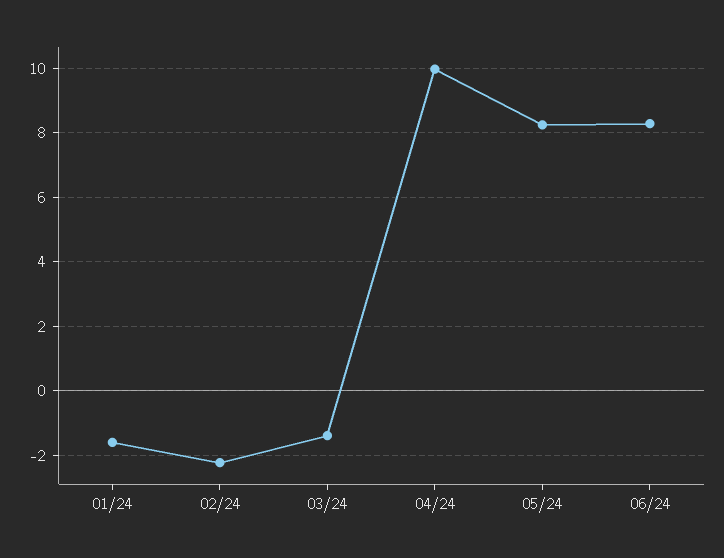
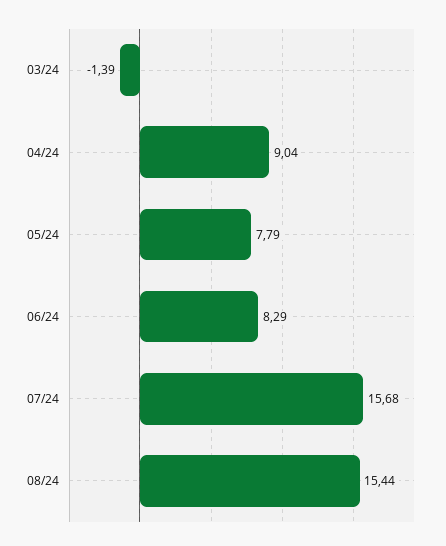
01/24: -1.6 -> none
02/24: -2.2 -> none
04/24: 10 -> 9.04
05/24: 8.2 -> 7.79
07/24: none -> 15.68
08/24: none -> 15.44

